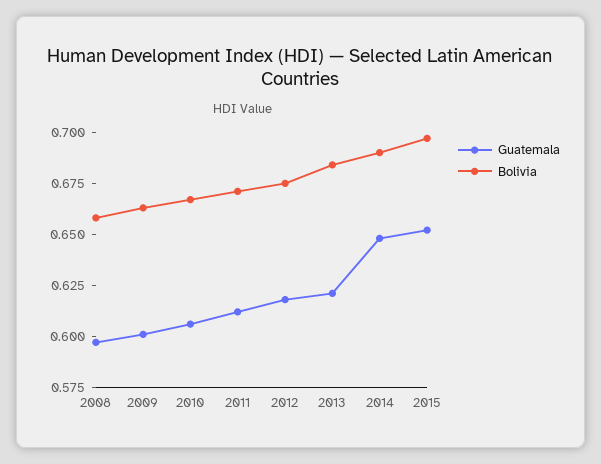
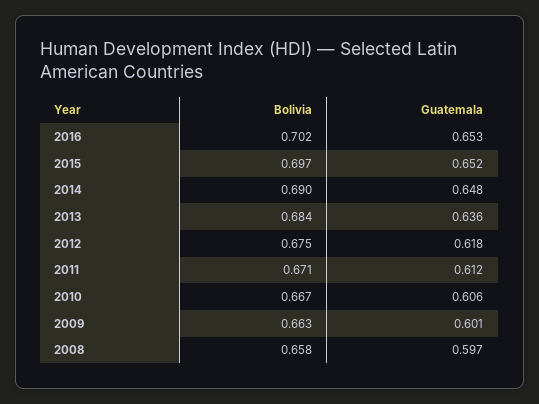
Guatemala, 2013: 0.62 -> 0.636
Bolivia, 2016: none -> 0.702
Guatemala, 2016: none -> 0.653

